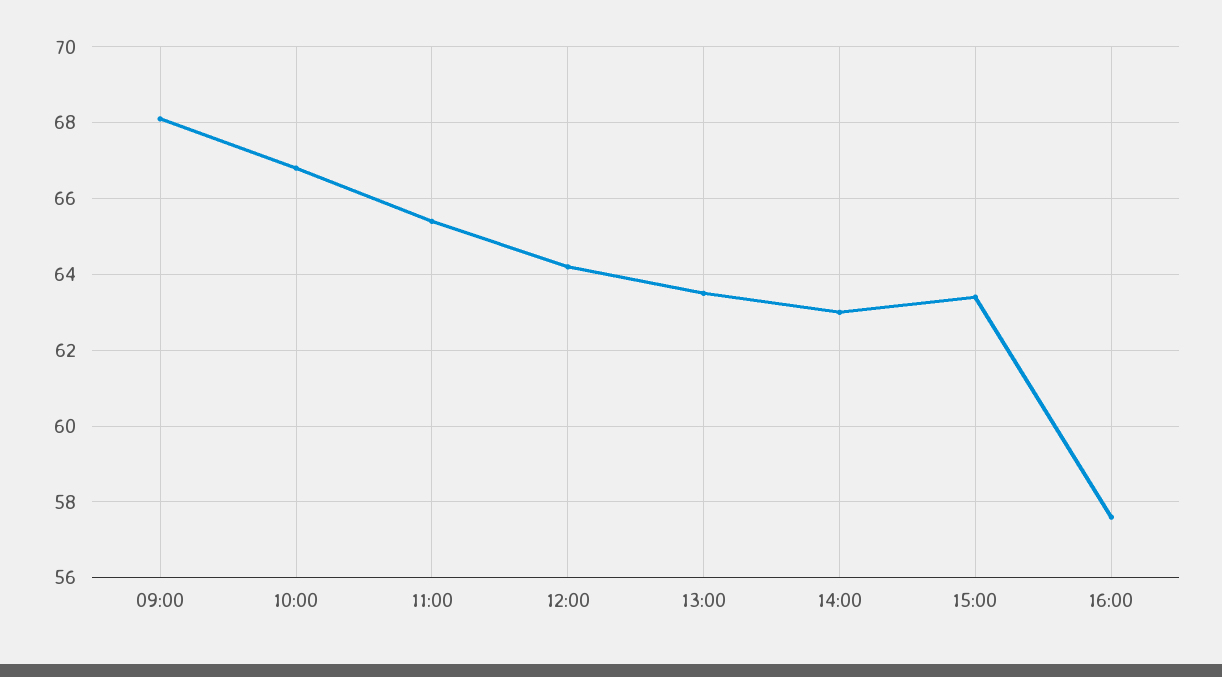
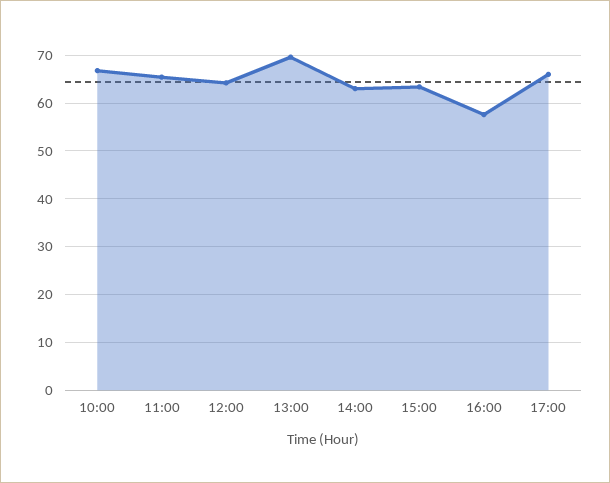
09:00: 68 -> none
13:00: 63.5 -> 70
17:00: none -> 66

